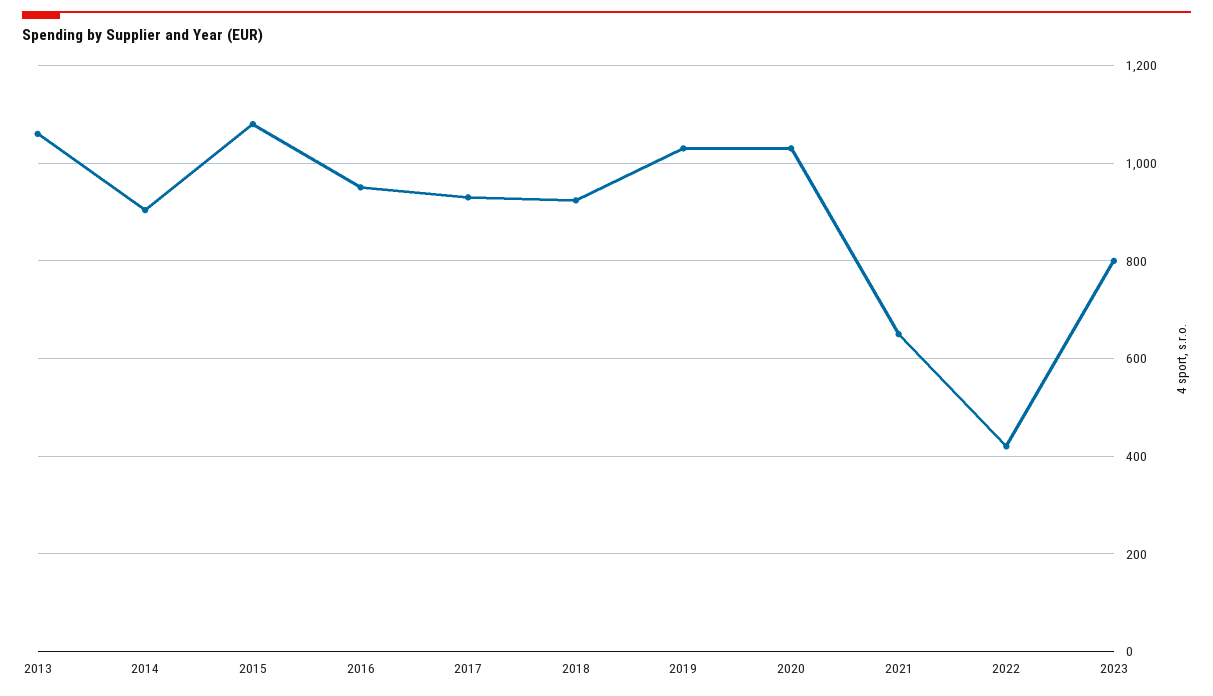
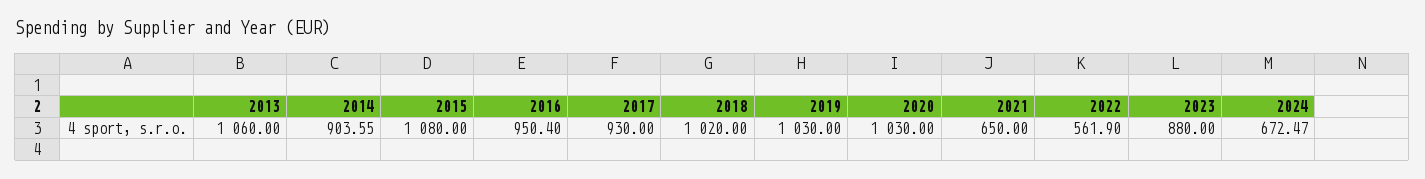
2018: 920 -> 1020
2022: 420 -> 561.9
2023: 800 -> 880
2024: none -> 672.47

